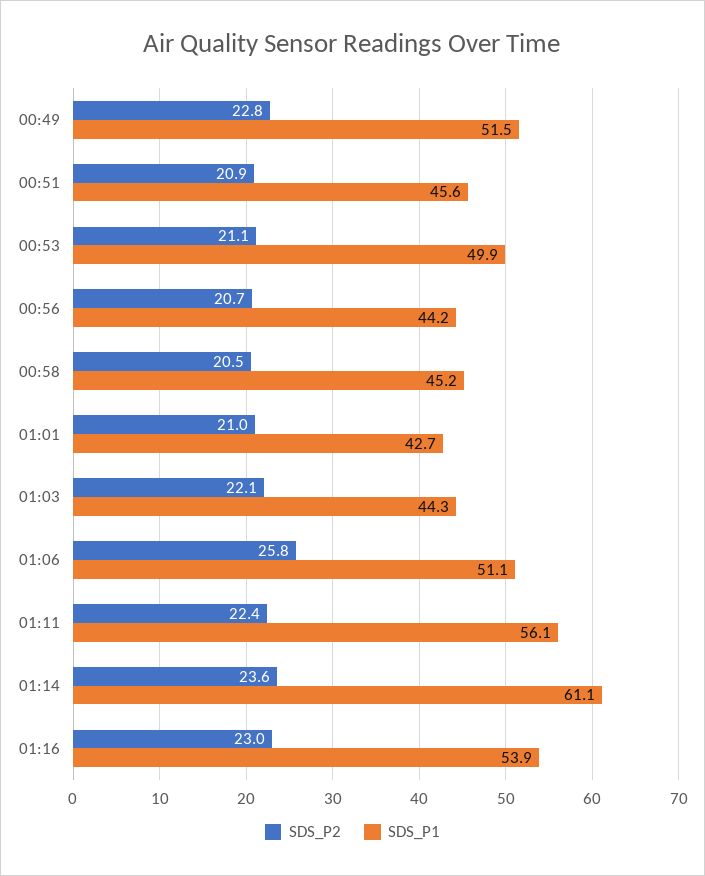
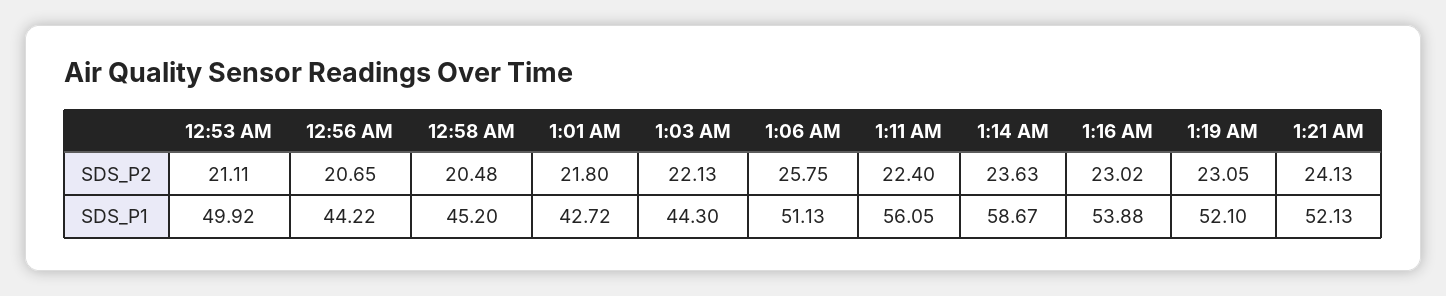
SDS_P2, 00:49: 22.8 -> none
SDS_P1, 00:49: 51.5 -> none
SDS_P2, 00:51: 20.9 -> none
SDS_P1, 00:51: 45.6 -> none
SDS_P2, 01:01: 21 -> 21.8
SDS_P1, 01:14: 61.1 -> 58.67
SDS_P2, 1:19 AM: none -> 23.05
SDS_P2, 1:21 AM: none -> 24.13
SDS_P1, 1:19 AM: none -> 52.1
SDS_P1, 1:21 AM: none -> 52.13

